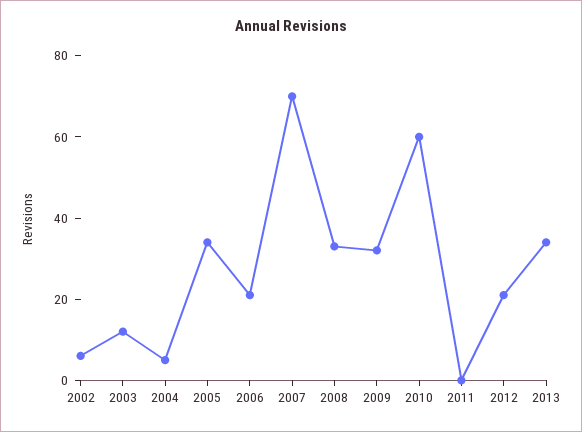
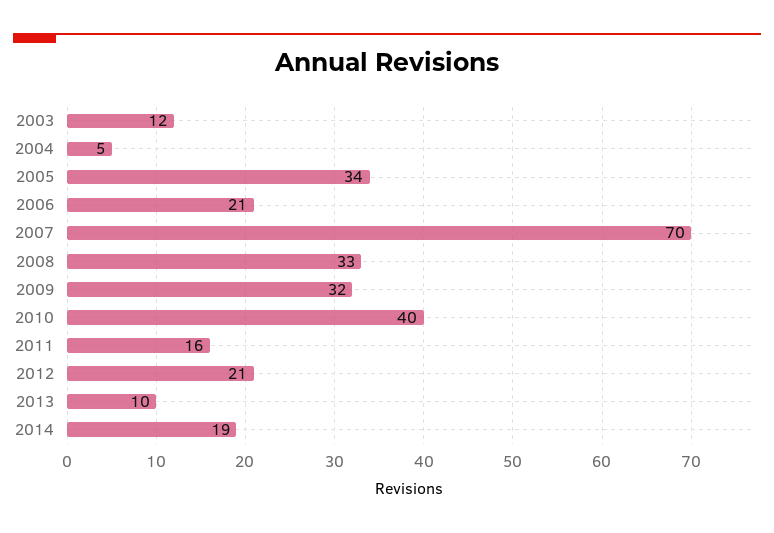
2002: 5 -> none
2010: 60 -> 40
2011: 0 -> 16
2013: 35 -> 10
2014: none -> 19

